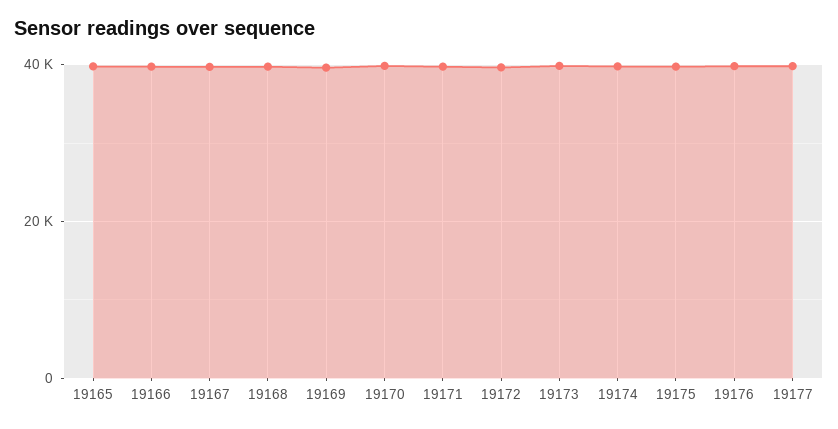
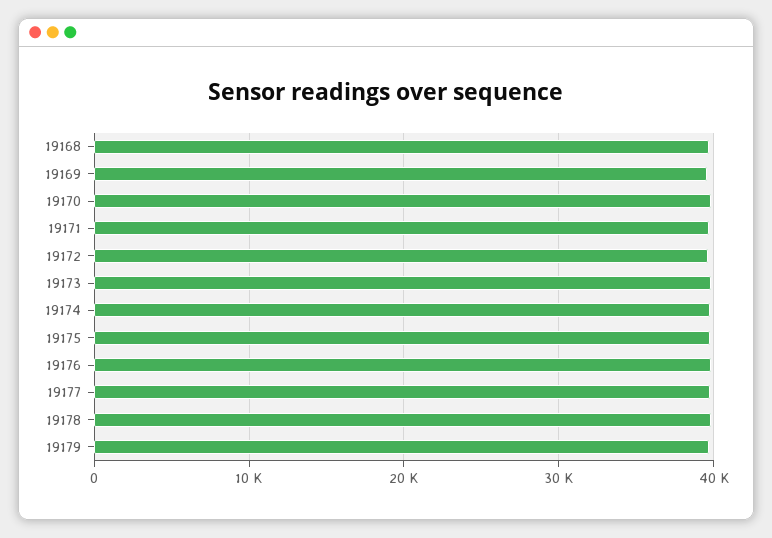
19165: 40000 -> none
19166: 40000 -> none
19167: 40000 -> none
19178: none -> 40000
19179: none -> 40000

